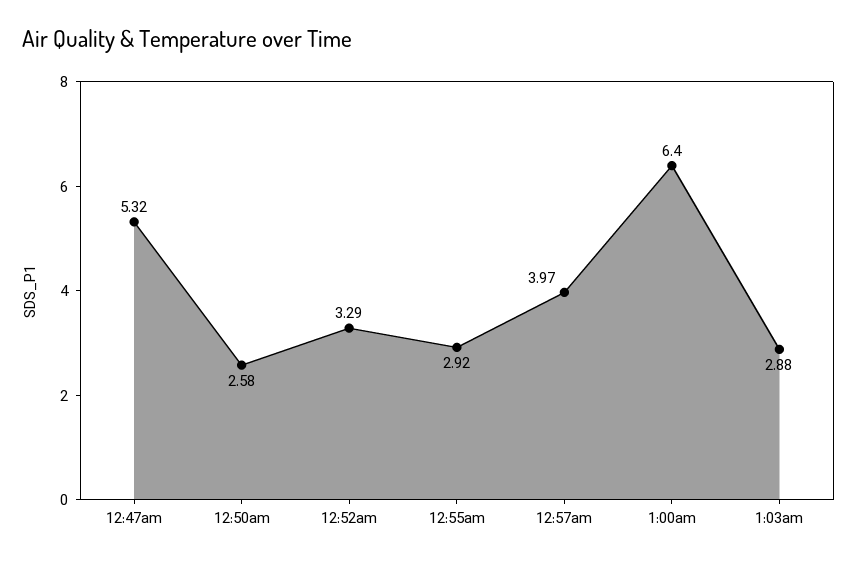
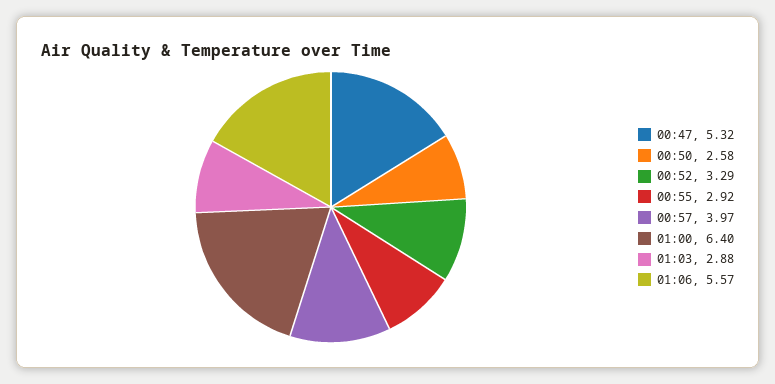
01:06: none -> 5.57

